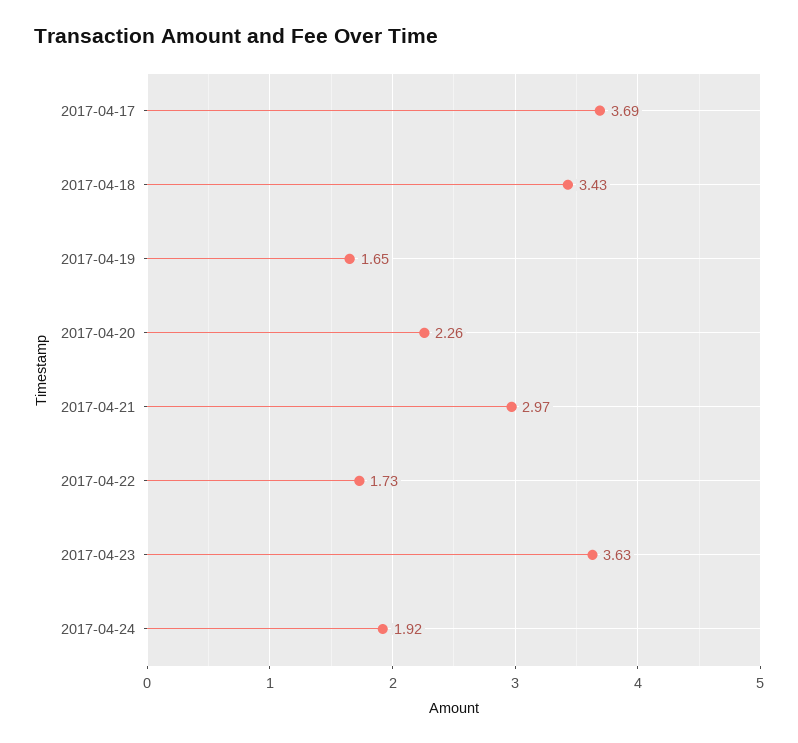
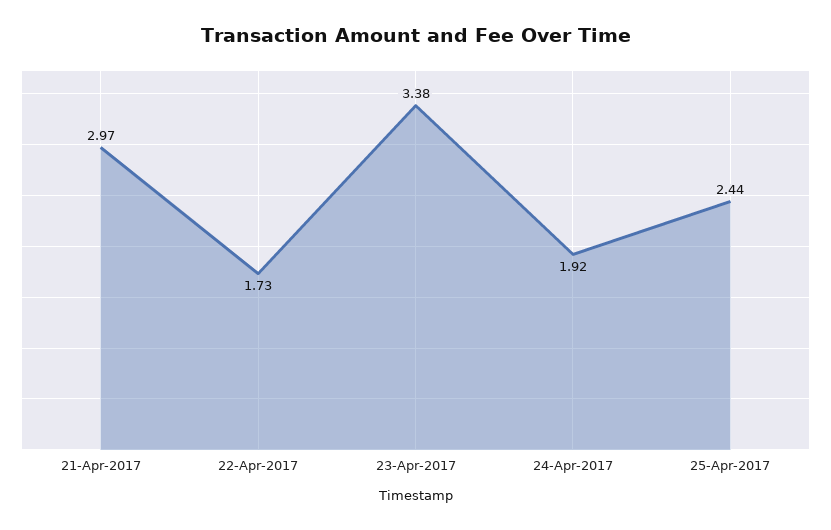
2017-04-17: 3.69 -> none
2017-04-18: 3.43 -> none
2017-04-19: 1.65 -> none
2017-04-20: 2.26 -> none
2017-04-23: 3.63 -> 3.38
25-Apr-2017: none -> 2.44

